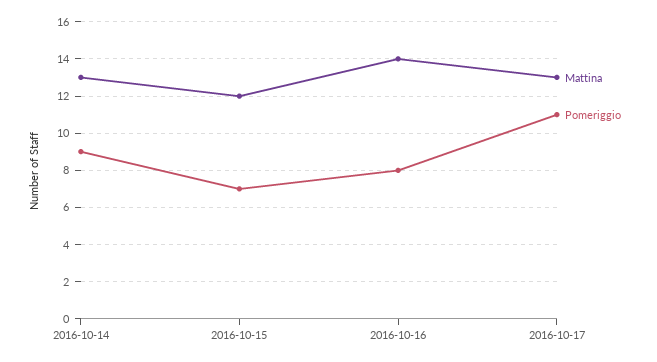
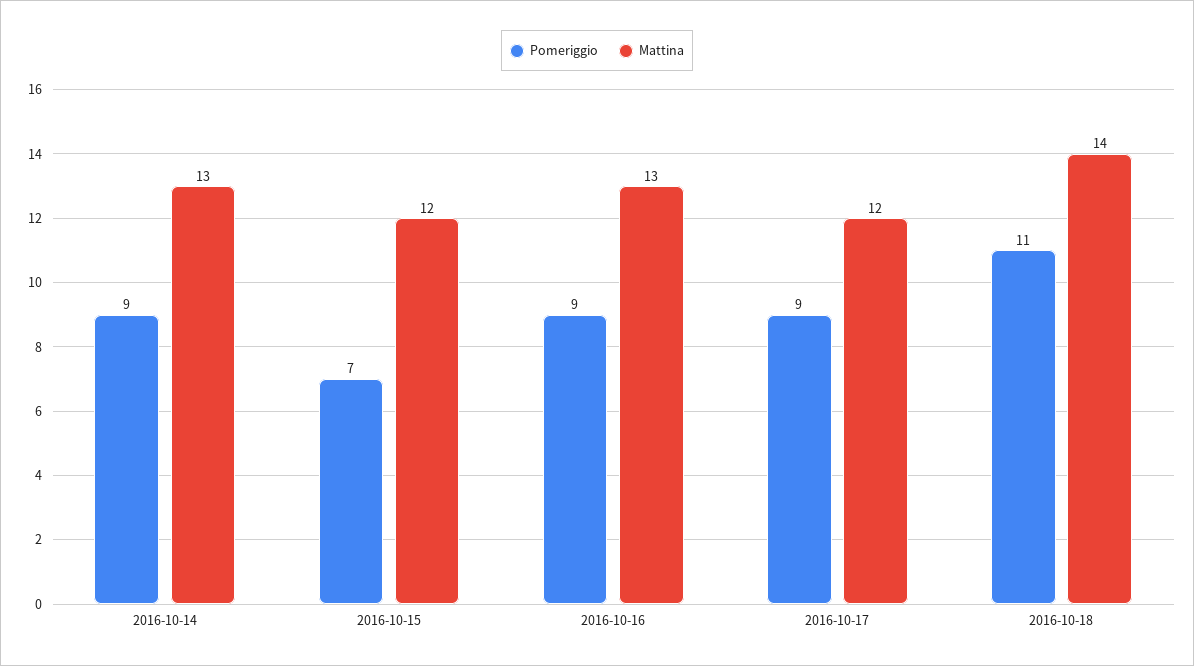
Mattina, 2016-10-16: 14 -> 13
Pomeriggio, 2016-10-16: 8 -> 9
Mattina, 2016-10-17: 13 -> 12
Pomeriggio, 2016-10-17: 11 -> 9
Pomeriggio, 2016-10-18: none -> 11
Mattina, 2016-10-18: none -> 14

